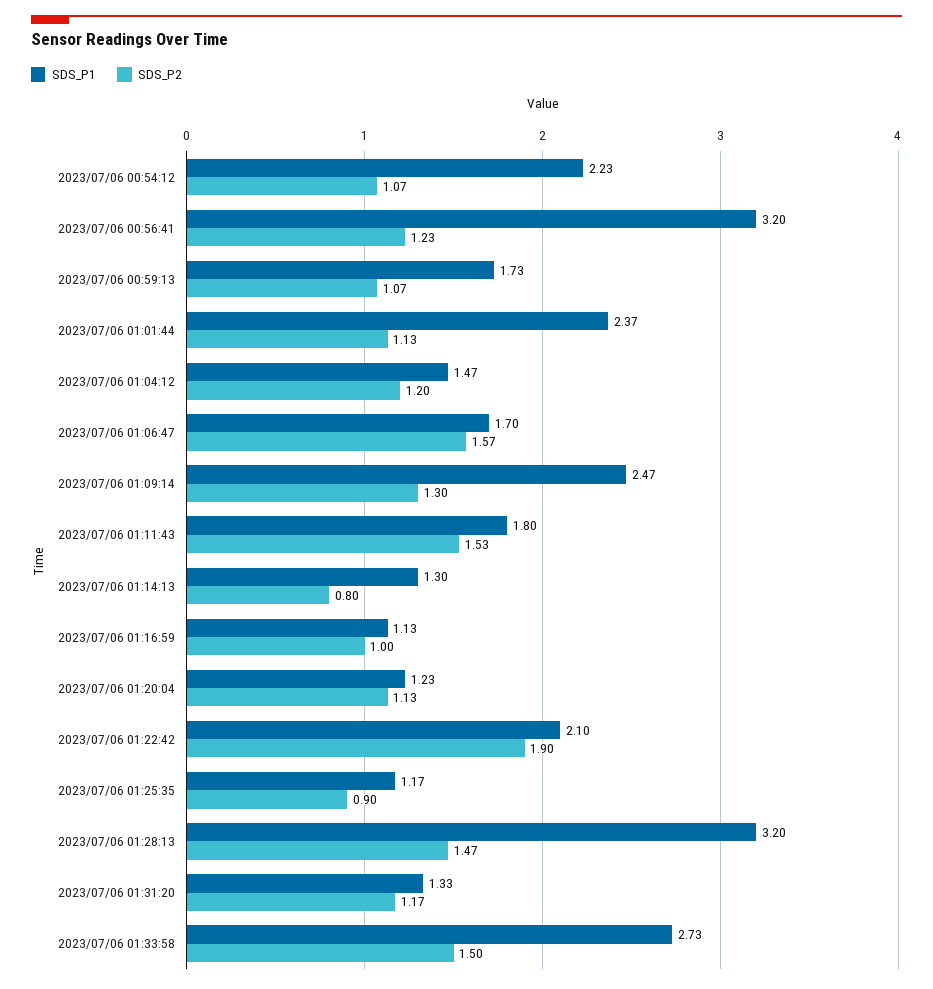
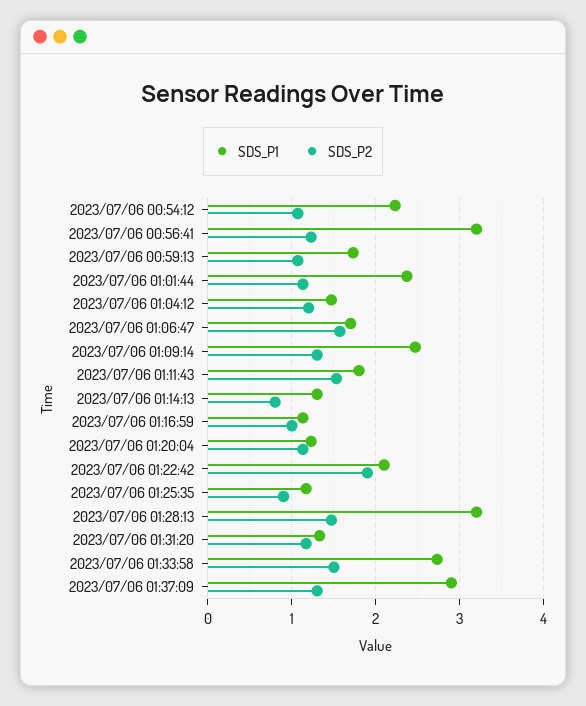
SDS_P1, 2023/07/06 01:37:09: none -> 2.9
SDS_P2, 2023/07/06 01:37:09: none -> 1.3

